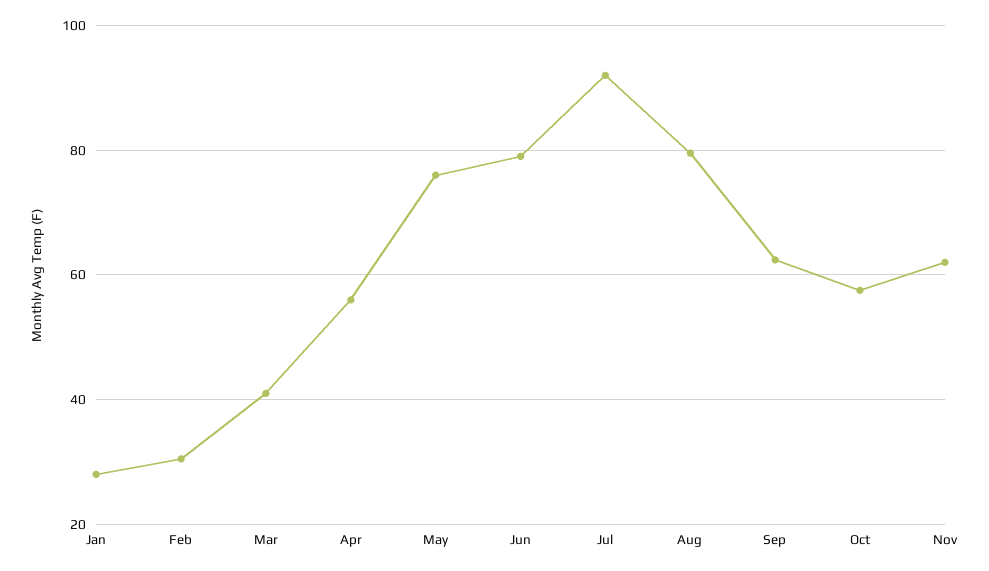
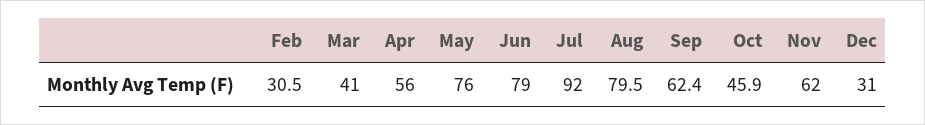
Jan: 28 -> none
Oct: 58 -> 45.9
Dec: none -> 31

